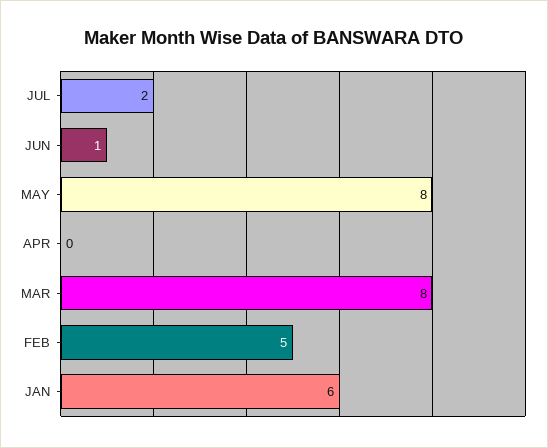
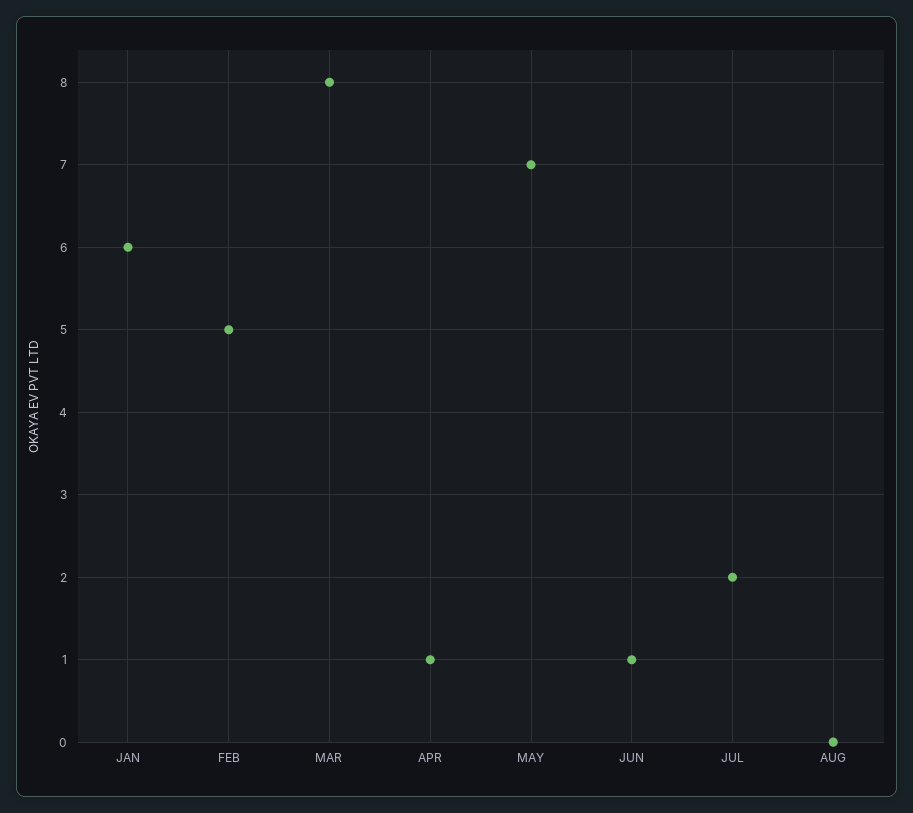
MAY: 8 -> 7
APR: 0 -> 1
AUG: none -> 0

